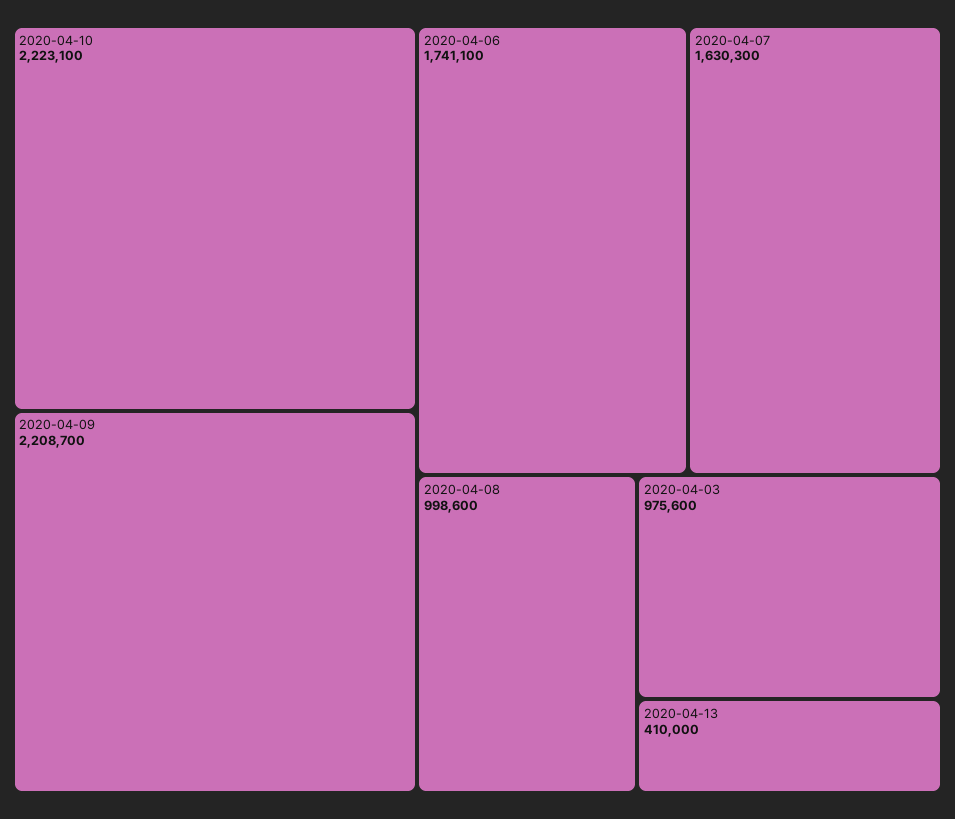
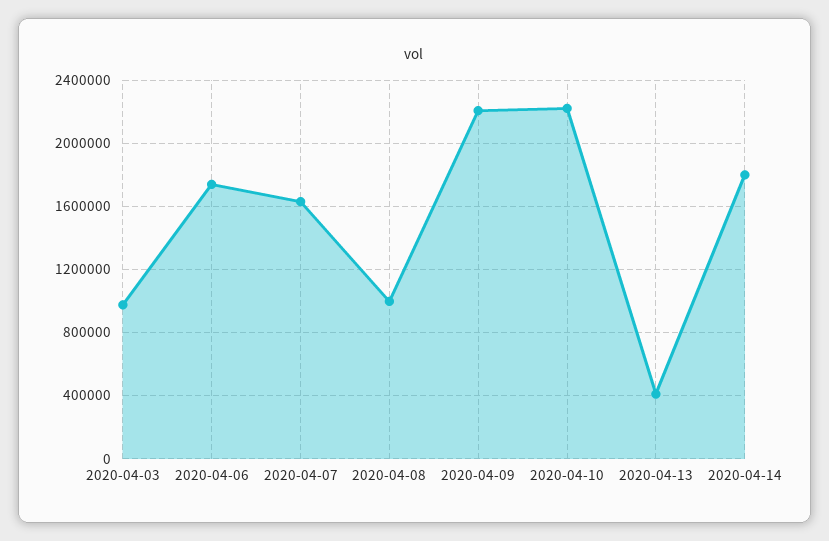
2020-04-14: none -> 1800000

